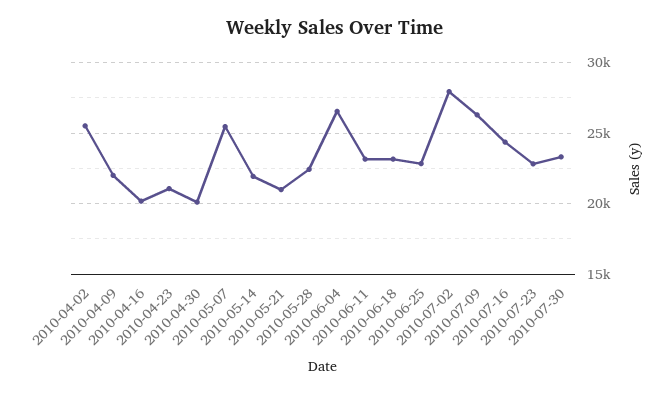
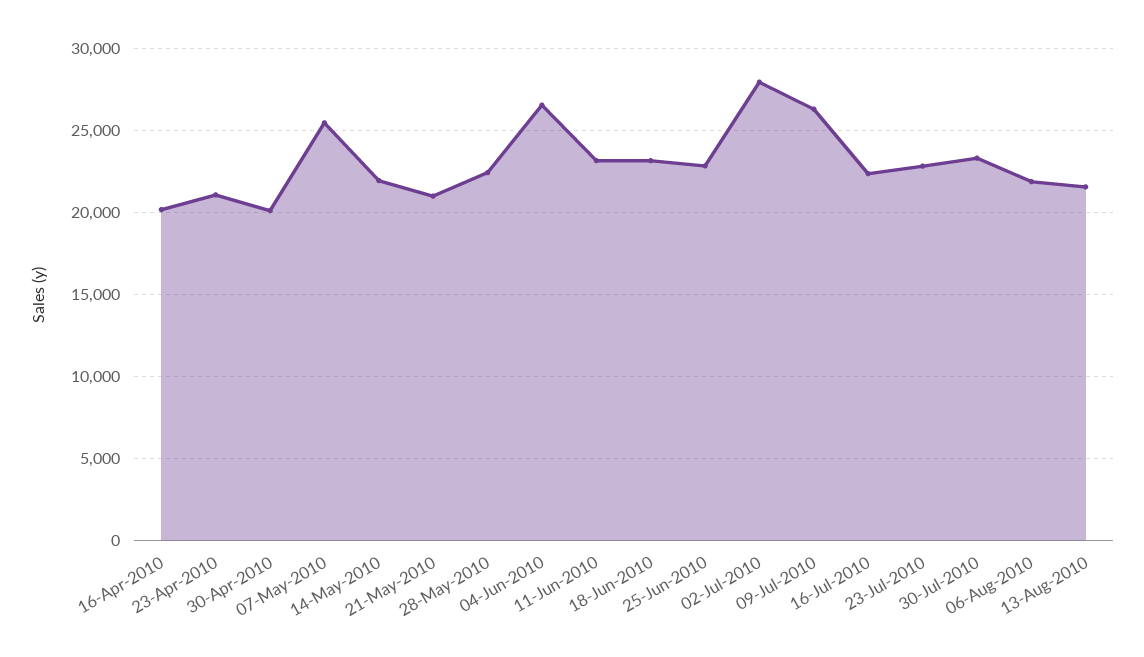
2010-04-02: 25500 -> none
2010-04-09: 22000 -> none
2010-07-16: 24500 -> 22500
06-Aug-2010: none -> 22000
13-Aug-2010: none -> 21500

